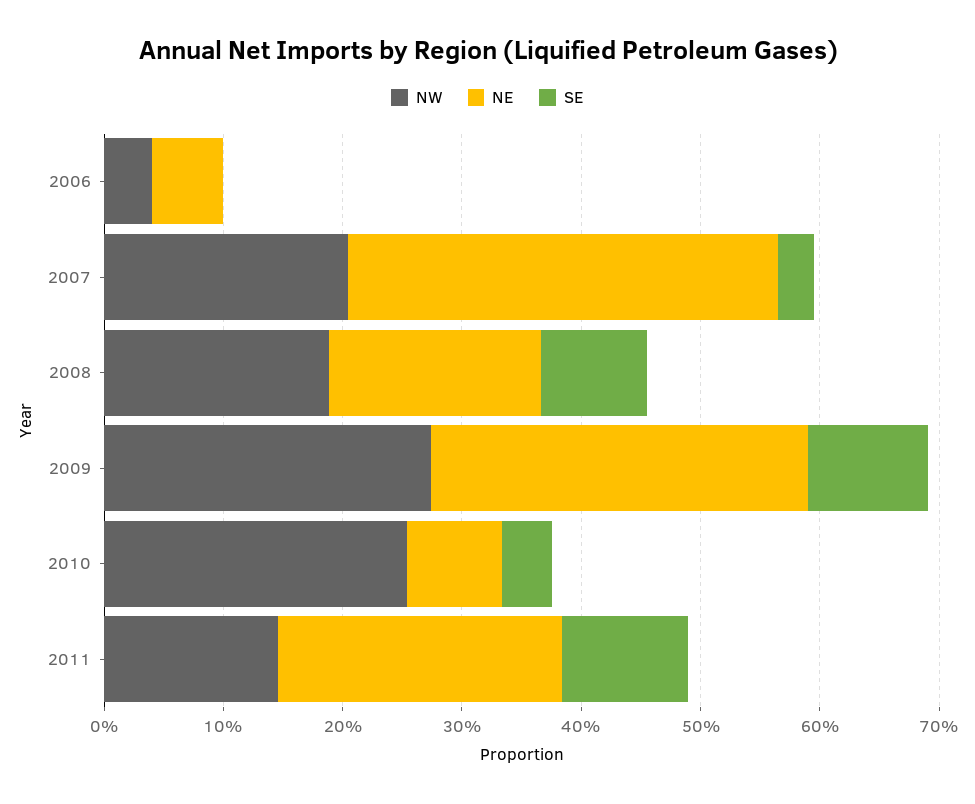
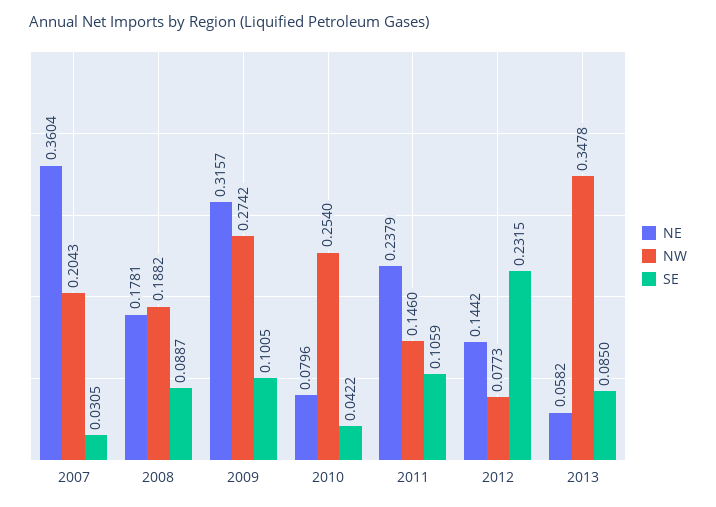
NW, 2006: 0.04 -> none
NE, 2006: 0.06 -> none
SE, 2006: 0 -> none
NE, 2012: none -> 0.1442
NW, 2012: none -> 0.0773
SE, 2012: none -> 0.2315
NE, 2013: none -> 0.0582
NW, 2013: none -> 0.3478
SE, 2013: none -> 0.085

